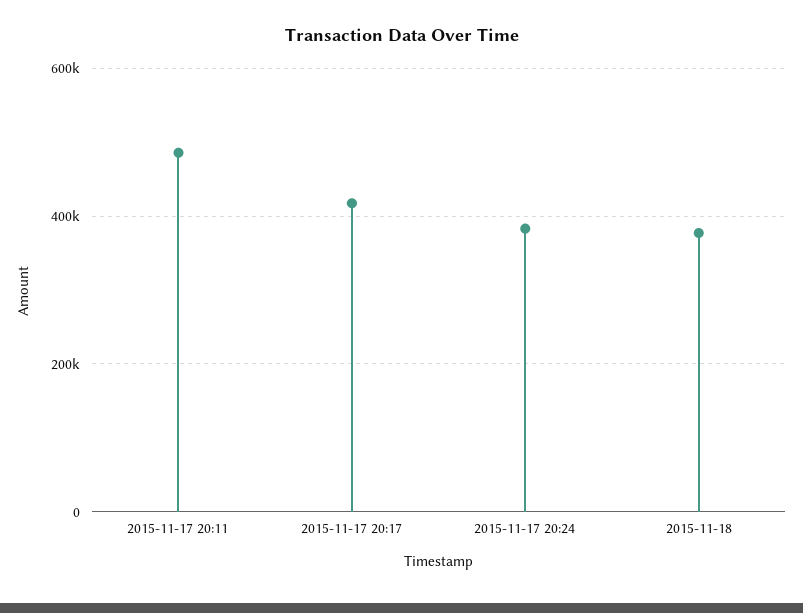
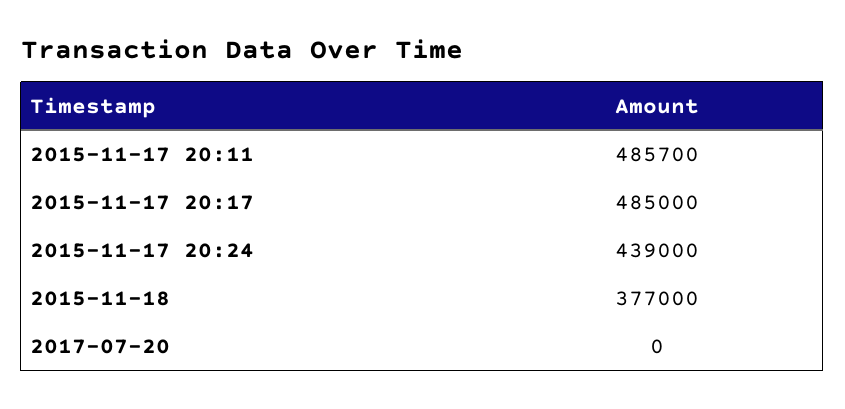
2015-11-17 20:17: 420000 -> 485000
2015-11-17 20:24: 380000 -> 439000
2017-07-20: none -> 0

